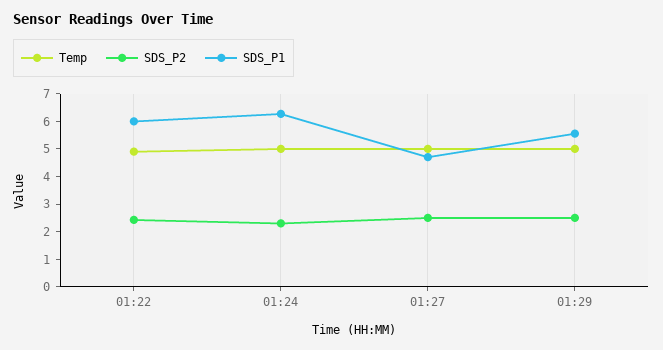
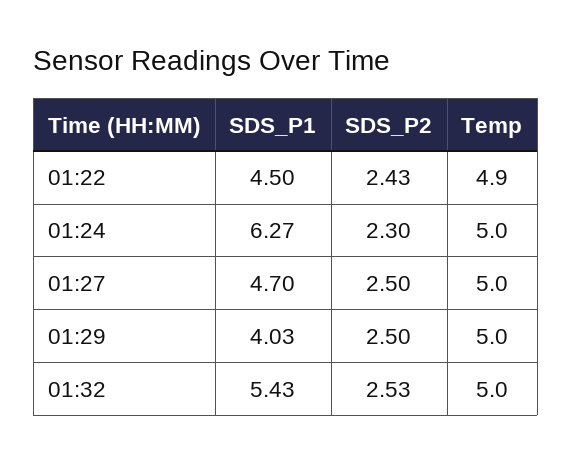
SDS_P1, 01:22: 6 -> 4.5
SDS_P1, 01:29: 5.5 -> 4.03
SDS_P1, 01:32: none -> 5.43
SDS_P2, 01:32: none -> 2.53
Temp, 01:32: none -> 5

